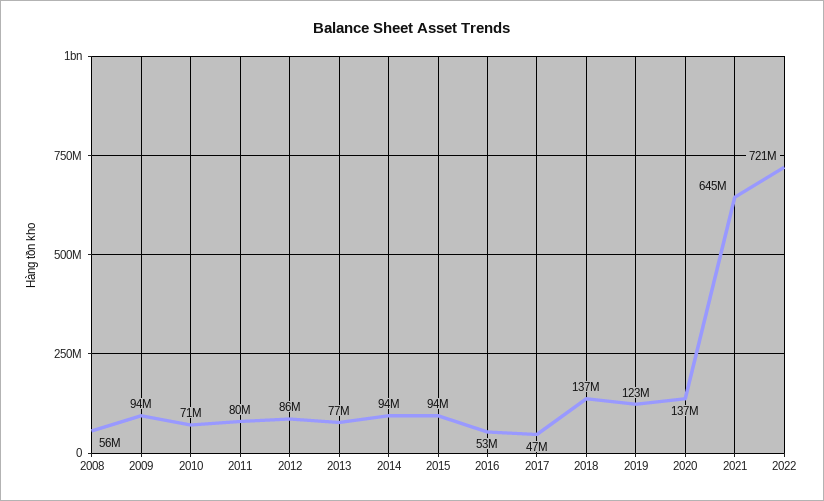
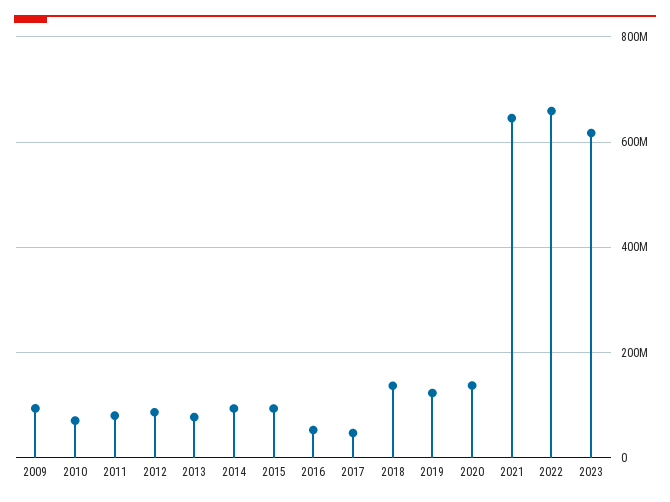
2008: 56000000 -> none
2022: 721000000 -> 660000000
2023: none -> 620000000

